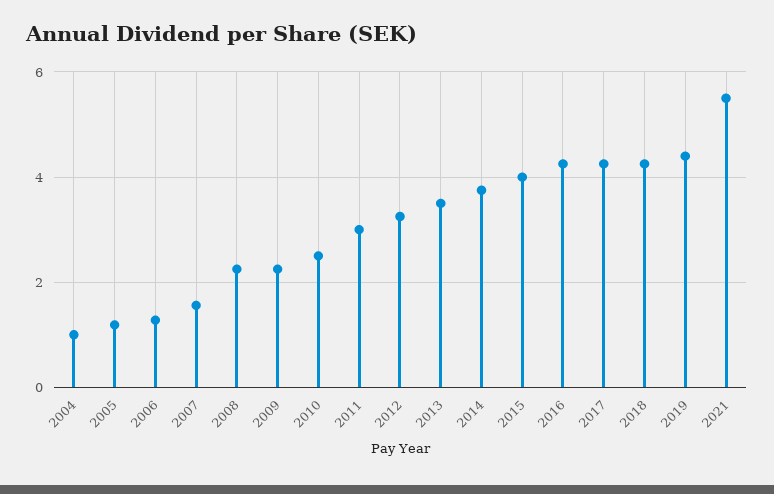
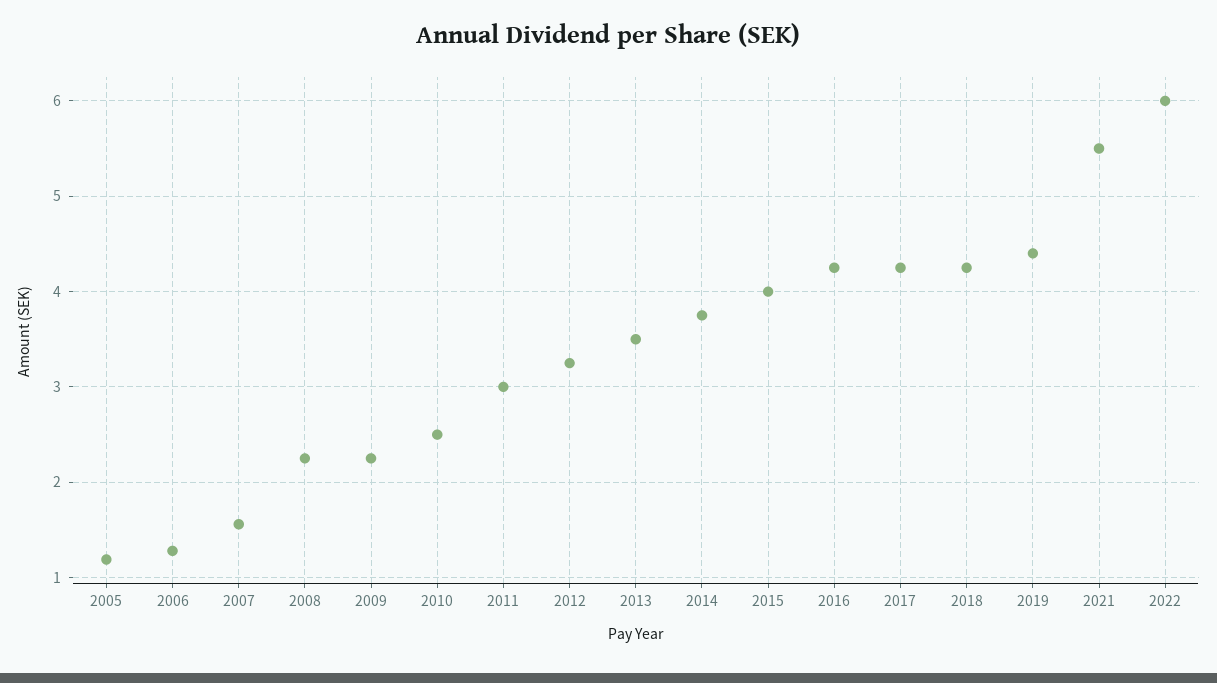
2004: 1 -> none
2022: none -> 6

